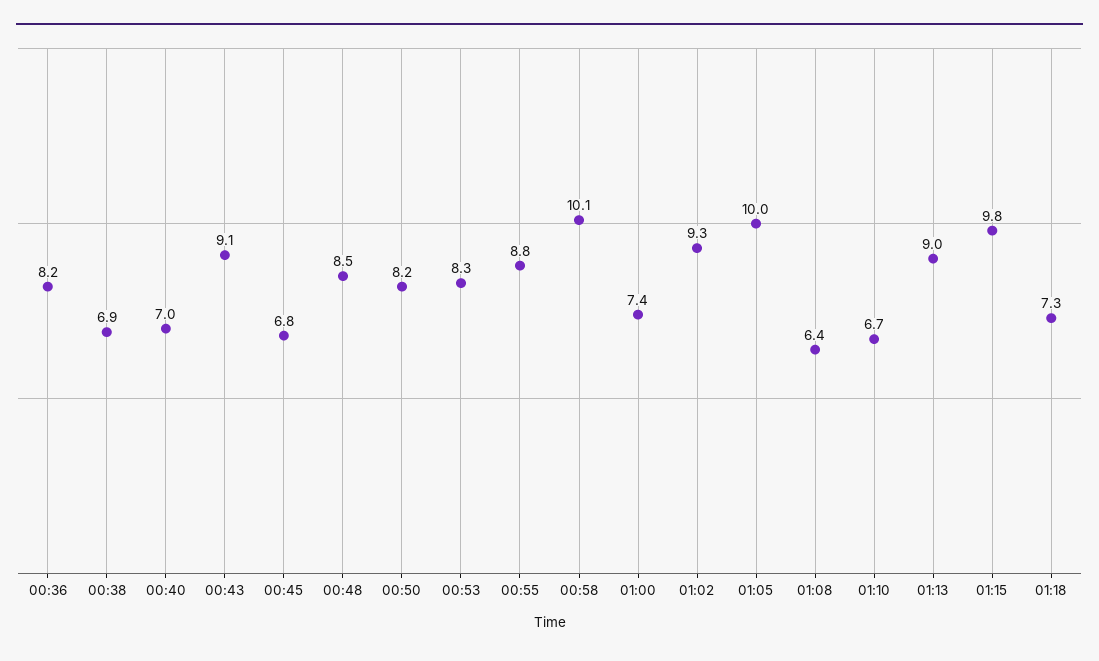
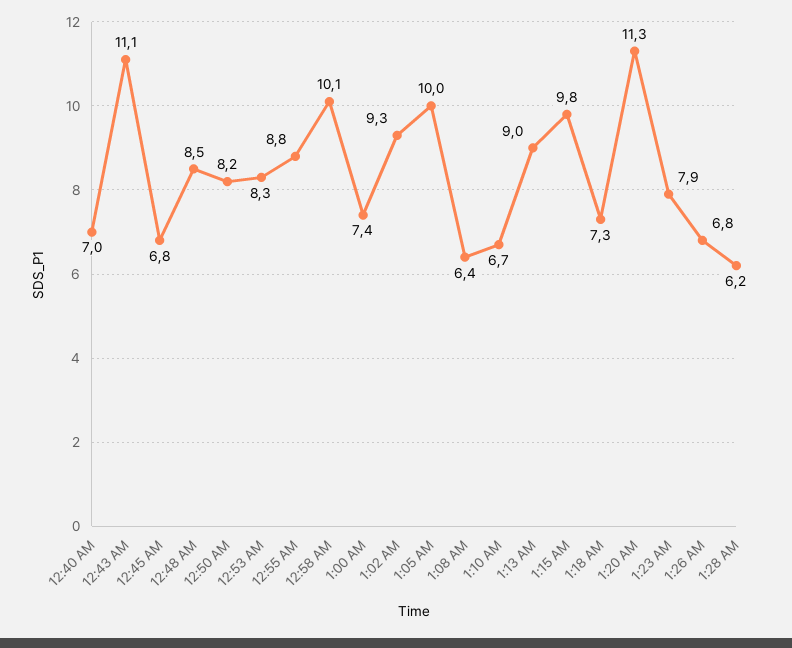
00:36: 8.2 -> none
00:38: 6.9 -> none
00:43: 9.1 -> 11.1
1:20 AM: none -> 11.3
1:23 AM: none -> 7.9
1:26 AM: none -> 6.8
1:28 AM: none -> 6.2

